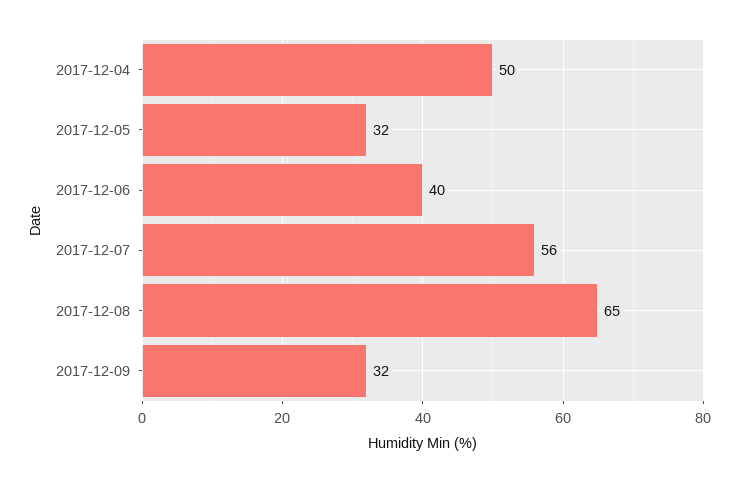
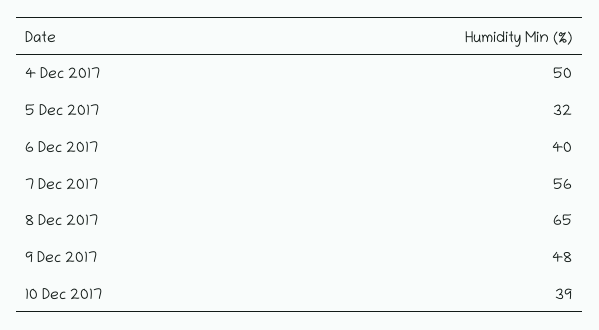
2017-12-09: 32 -> 48
10 Dec 2017: none -> 39

